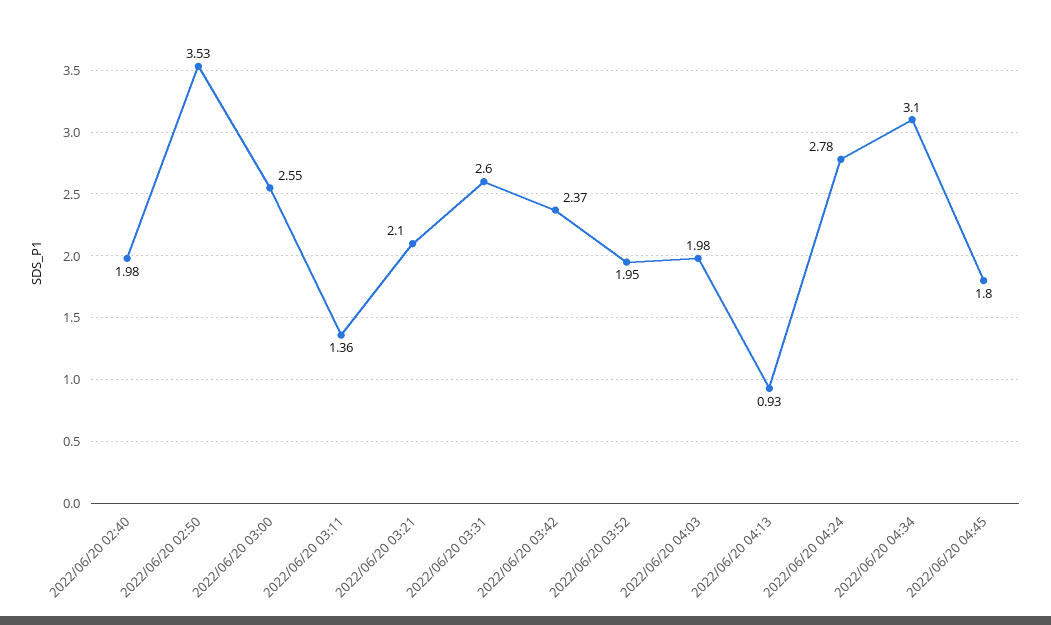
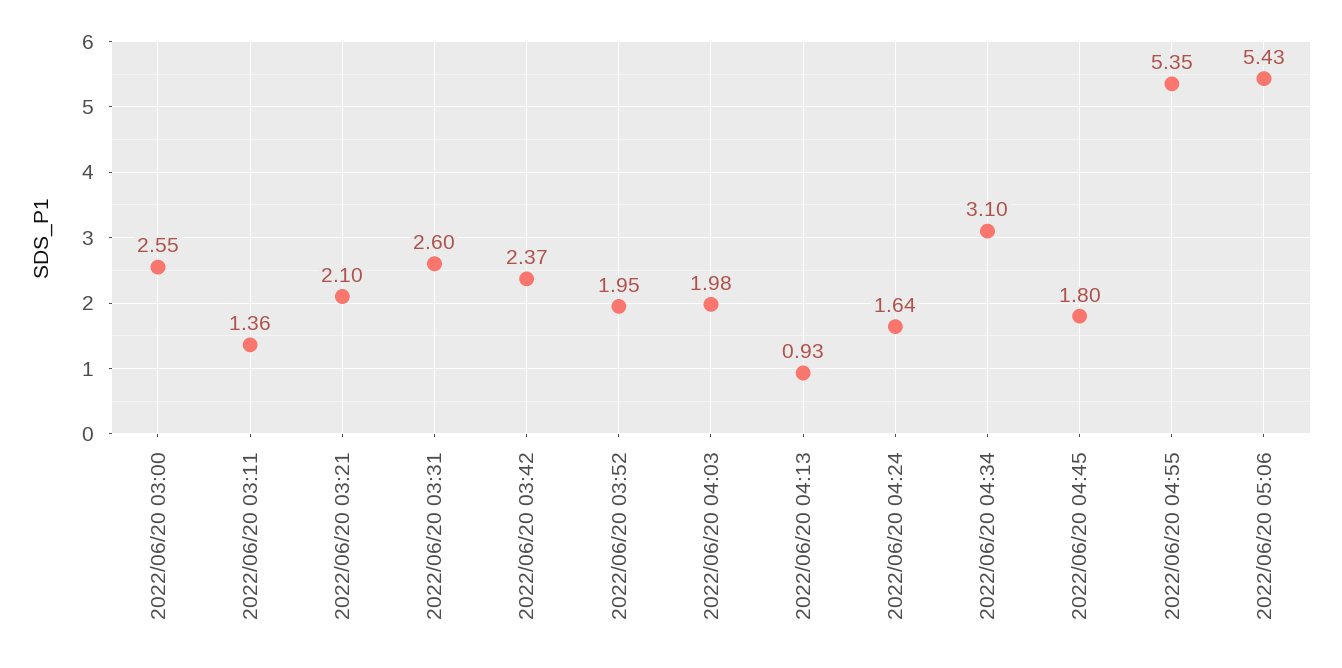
2022/06/20 02:40: 1.98 -> none
2022/06/20 02:50: 3.53 -> none
2022/06/20 04:24: 2.78 -> 1.64
2022/06/20 04:55: none -> 5.35
2022/06/20 05:06: none -> 5.43

